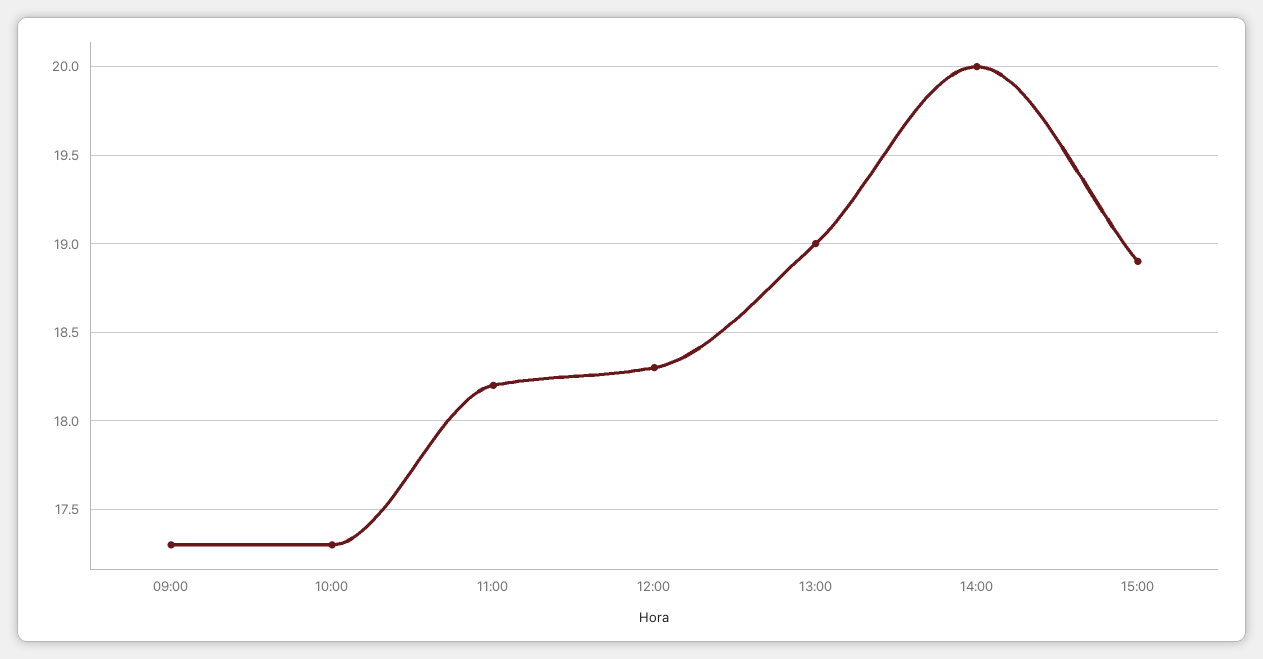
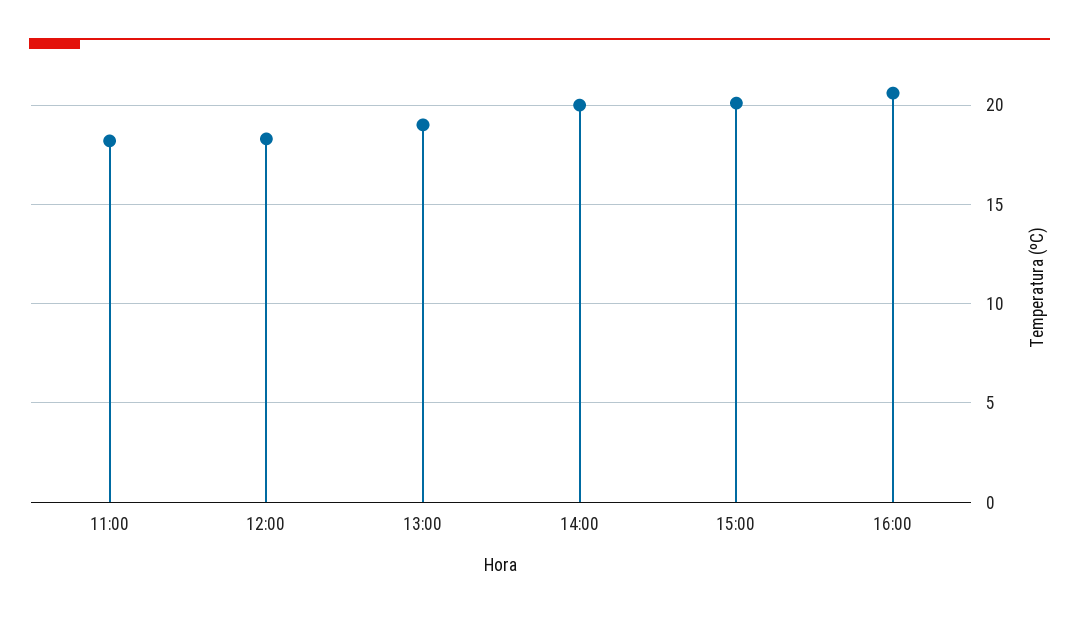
09:00: 17.3 -> none
10:00: 17.3 -> none
15:00: 18.9 -> 20
16:00: none -> 20.5

